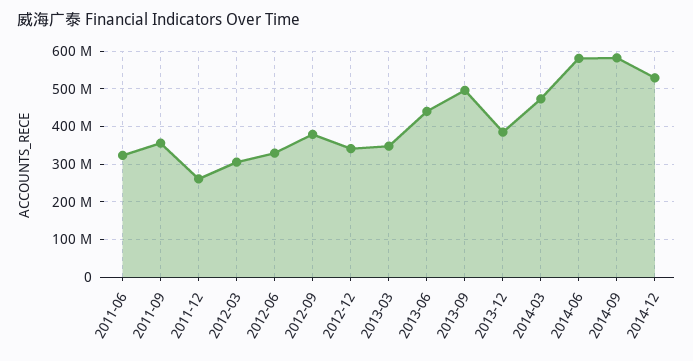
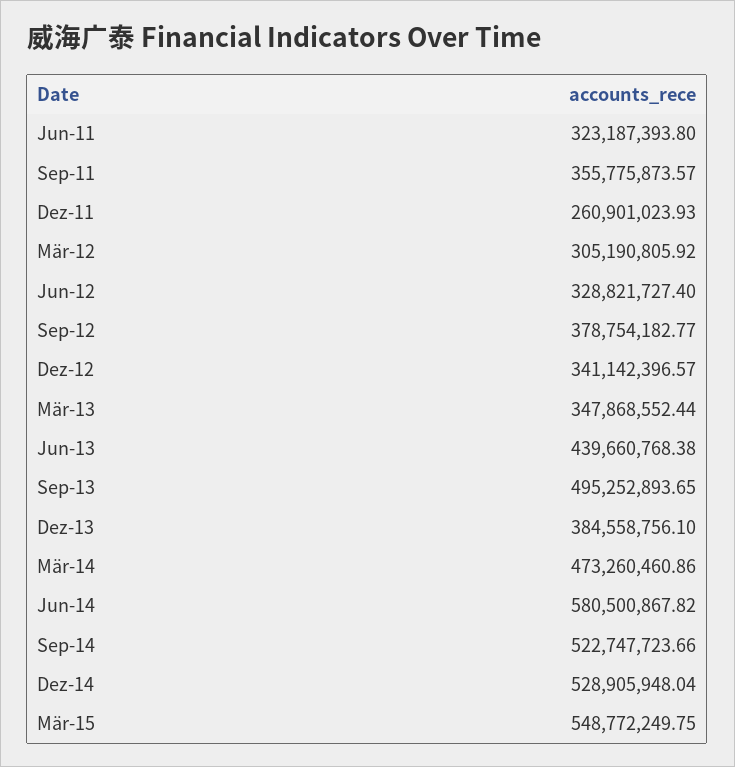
2014-09: 580000000 -> 522747723.66
Mär-15: none -> 548772249.75

